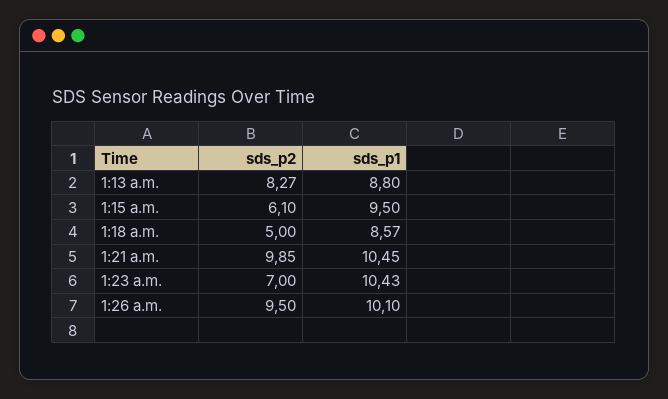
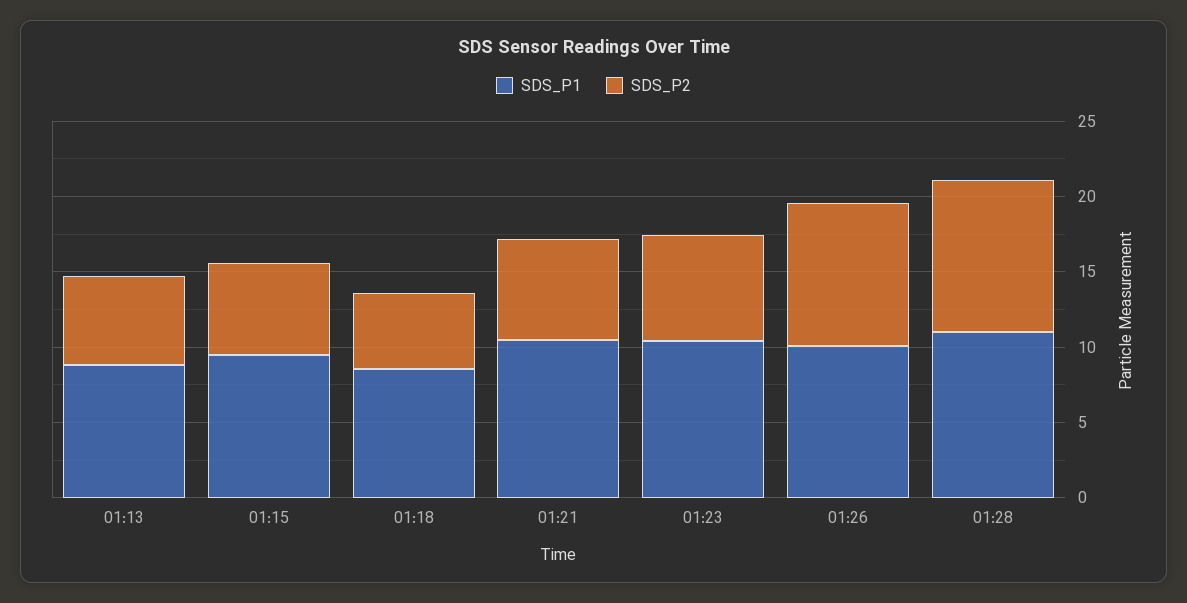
sds_p2, 1:13 a.m.: 8.27 -> 6
sds_p2, 1:21 a.m.: 9.85 -> 7
sds_p1, 01:28: none -> 11
sds_p2, 01:28: none -> 10

